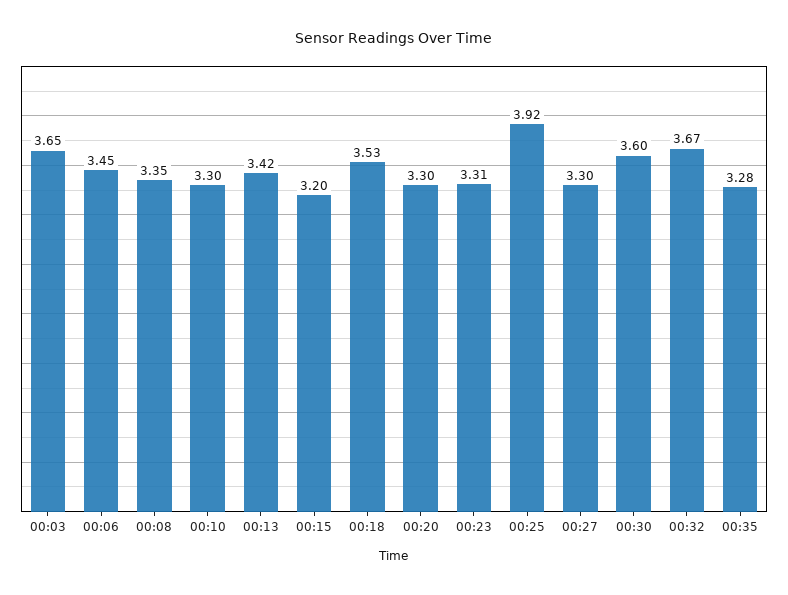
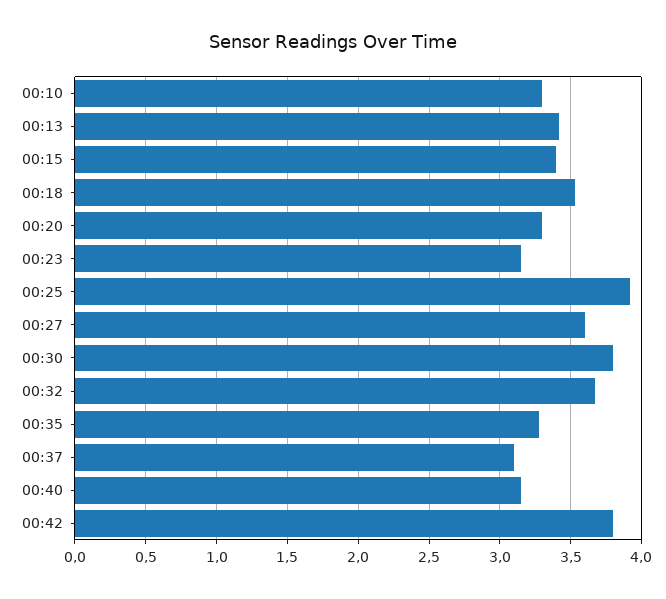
00:03: 3.65 -> none
00:06: 3.45 -> none
00:08: 3.35 -> none
00:15: 3.2 -> 3.4
00:23: 3.31 -> 3.15
00:27: 3.3 -> 3.6
00:30: 3.6 -> 3.8
00:37: none -> 3.1
00:40: none -> 3.15
00:42: none -> 3.8

